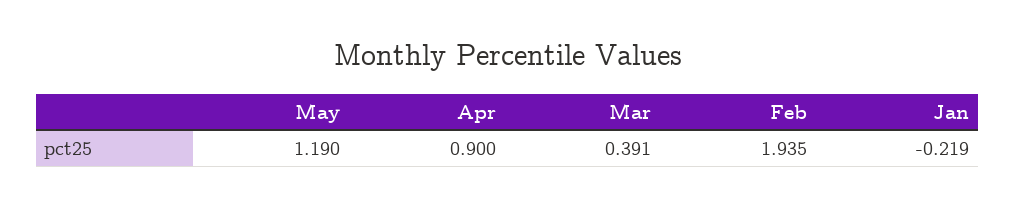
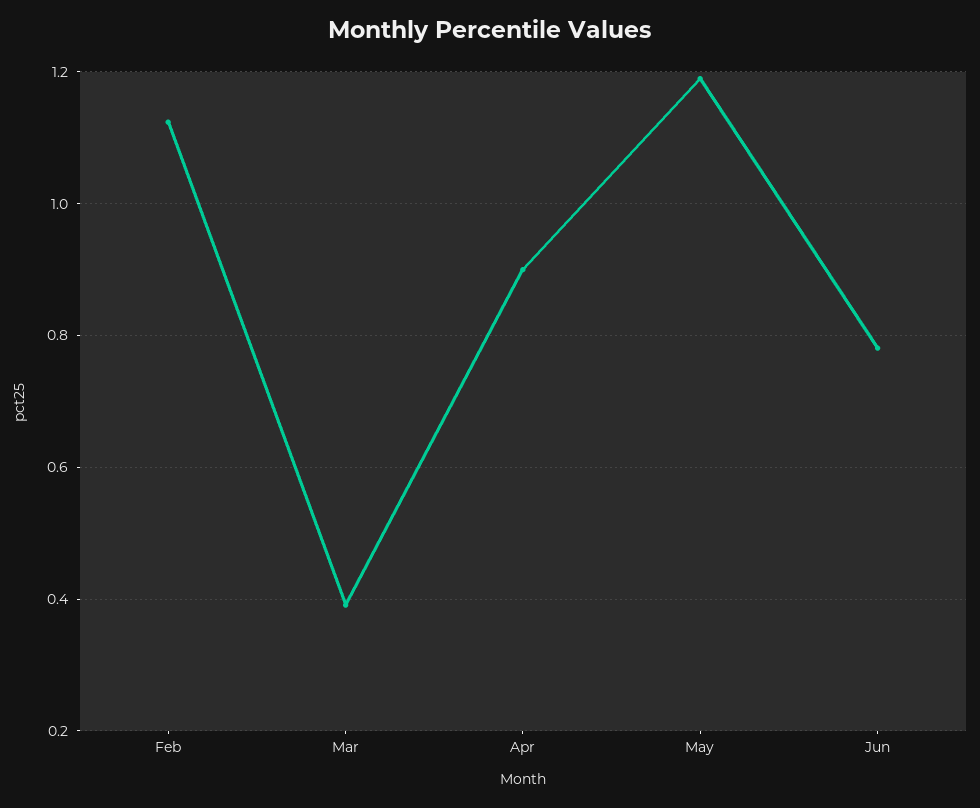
Feb: 1.935 -> 1.12
Jan: -0.219 -> none
Jun: none -> 0.78

